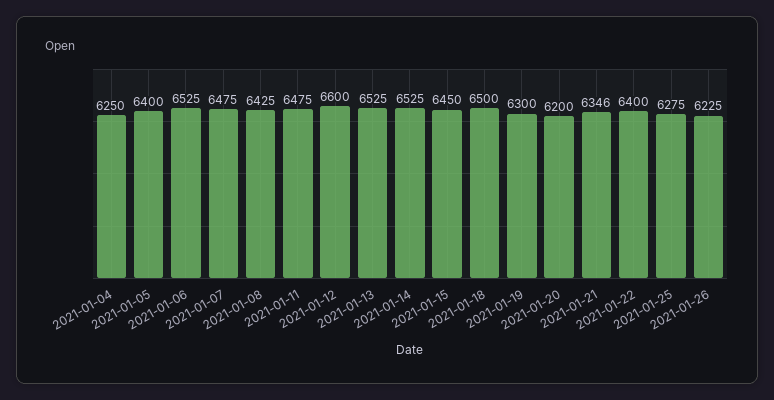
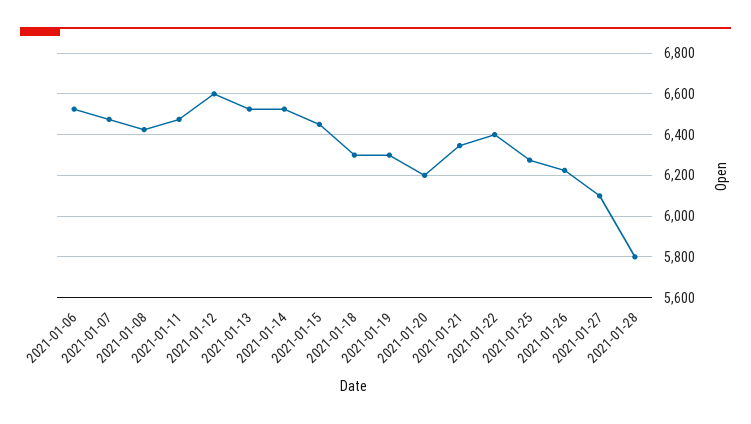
2021-01-04: 6250 -> none
2021-01-05: 6400 -> none
2021-01-18: 6500 -> 6300
2021-01-27: none -> 6100
2021-01-28: none -> 5800

